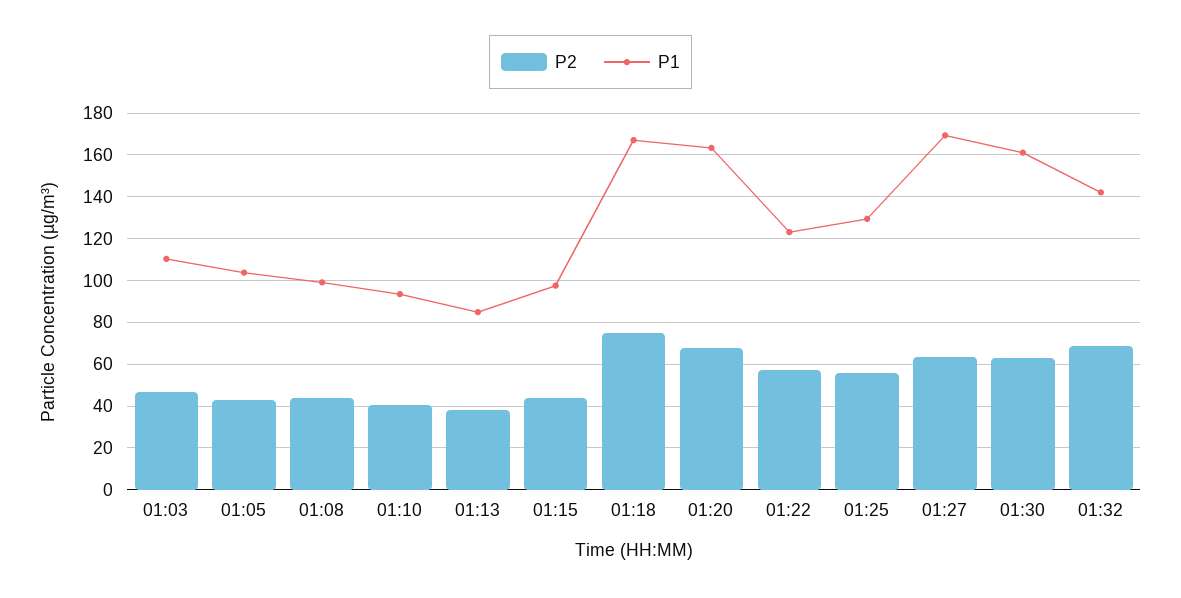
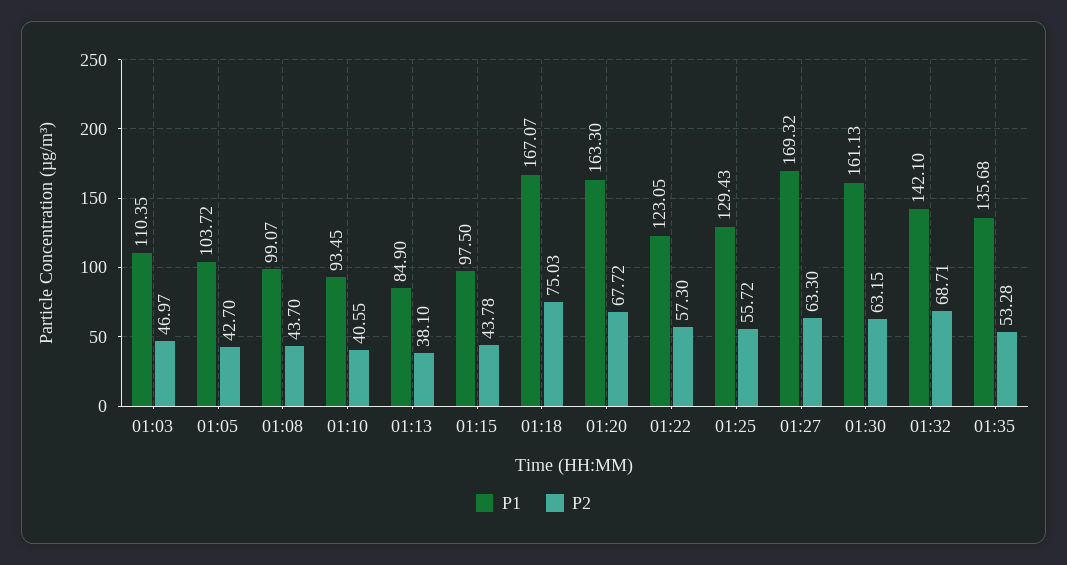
P1, 01:35: none -> 135.68
P2, 01:35: none -> 53.28

